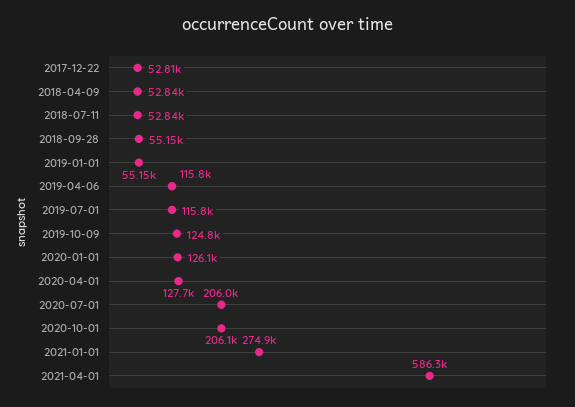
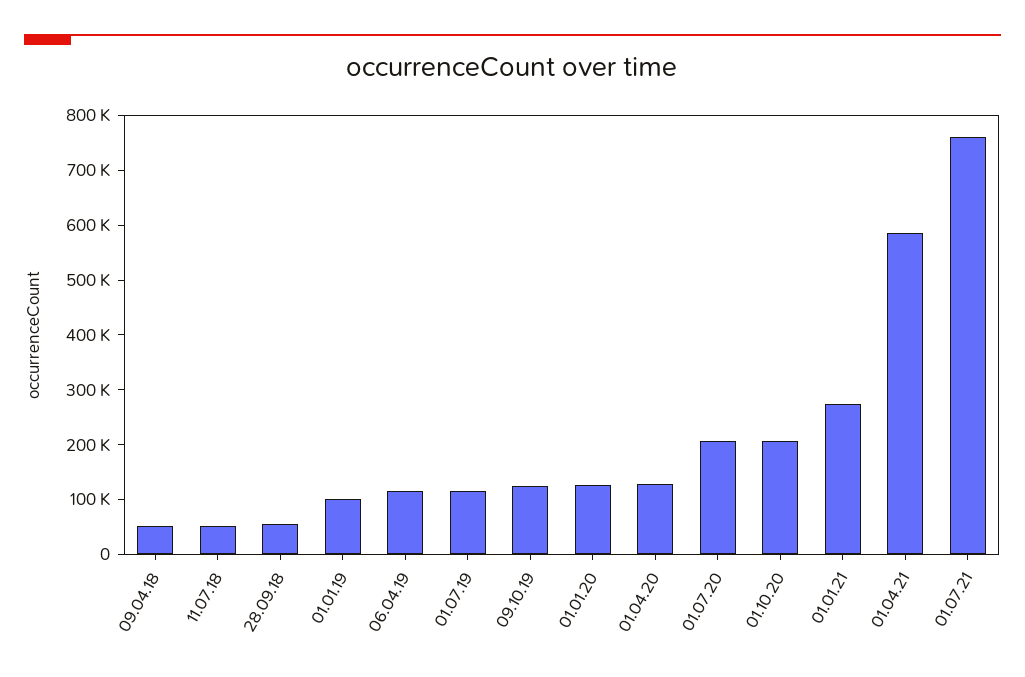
2017-12-22: 52810 -> none
2019-01-01: 55150 -> 100000
01.07.21: none -> 760000

